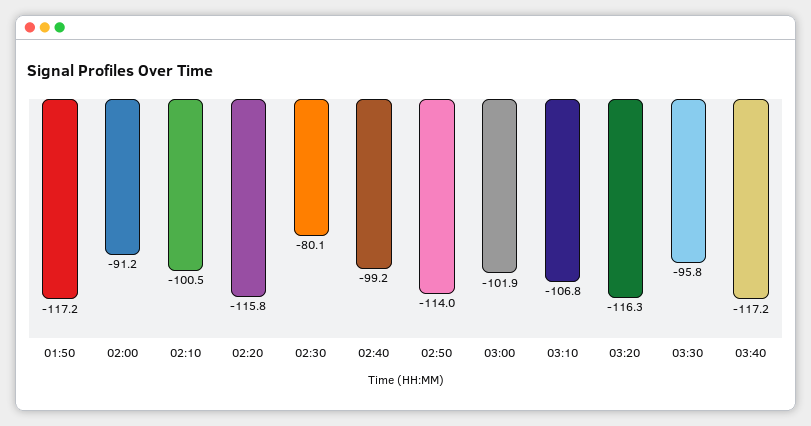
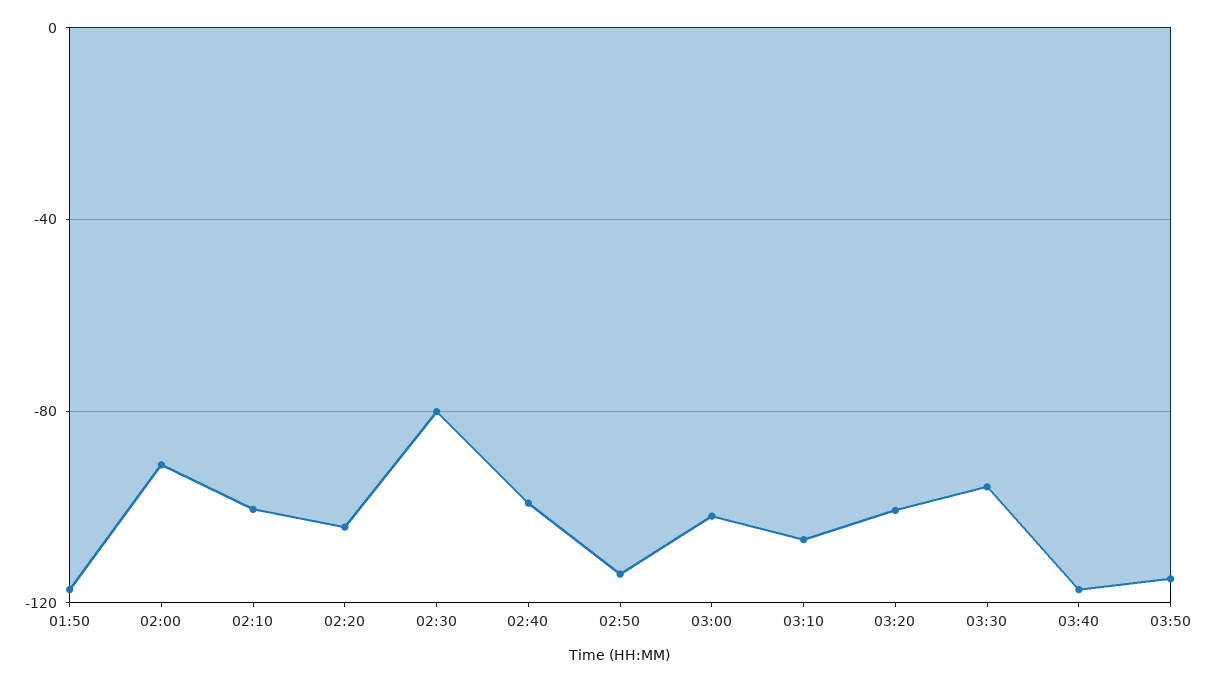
02:20: -115.8 -> -105
03:20: -116.3 -> -100
03:50: none -> -115

